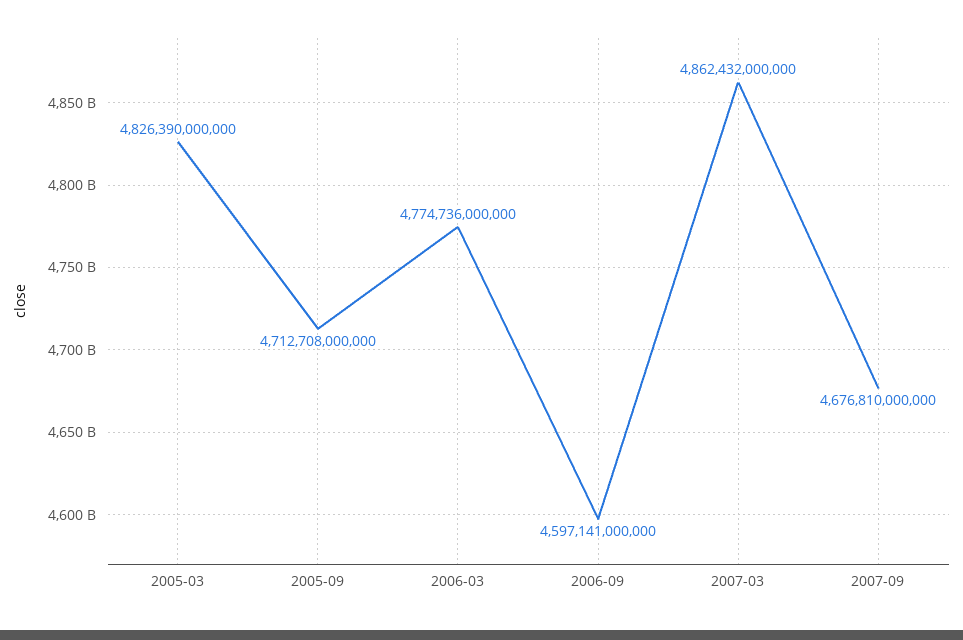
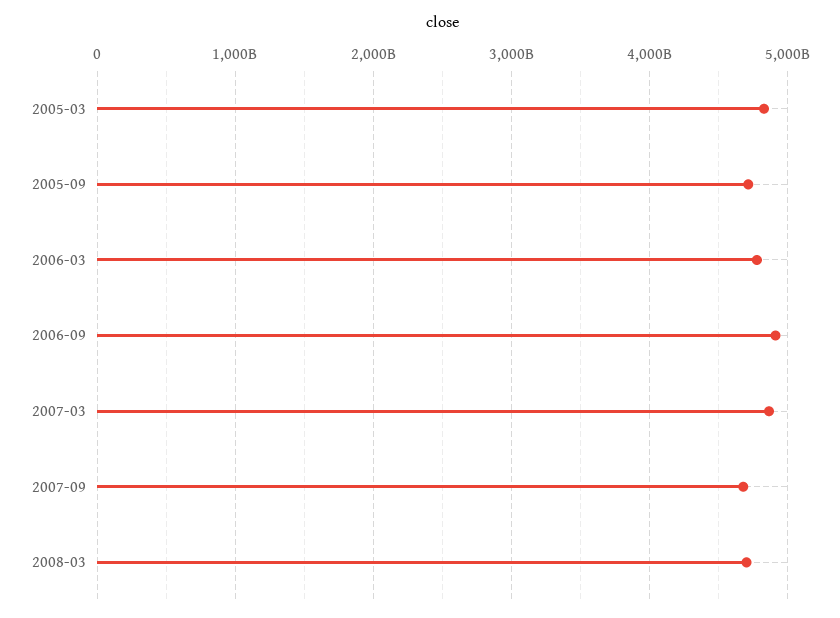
2006-09: 4597141000000 -> 4900000000000
2008-03: none -> 4700000000000

